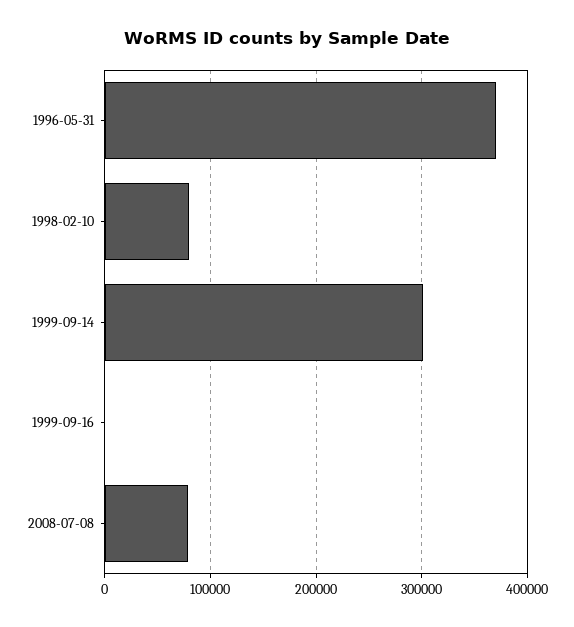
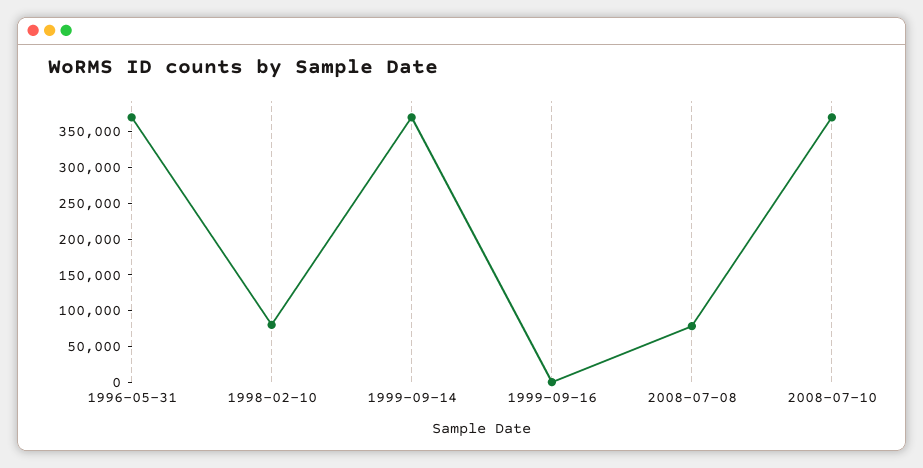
1999-09-14: 300000 -> 375000
2008-07-10: none -> 375000

